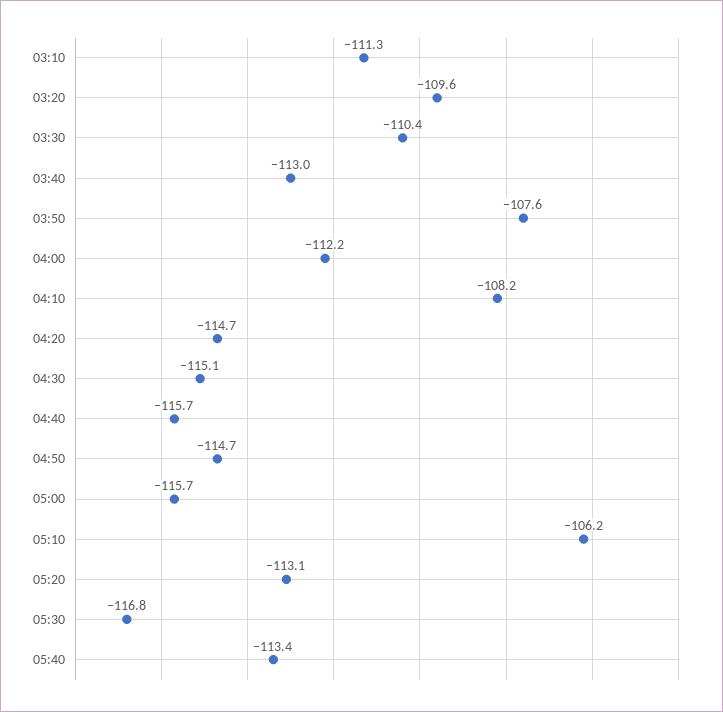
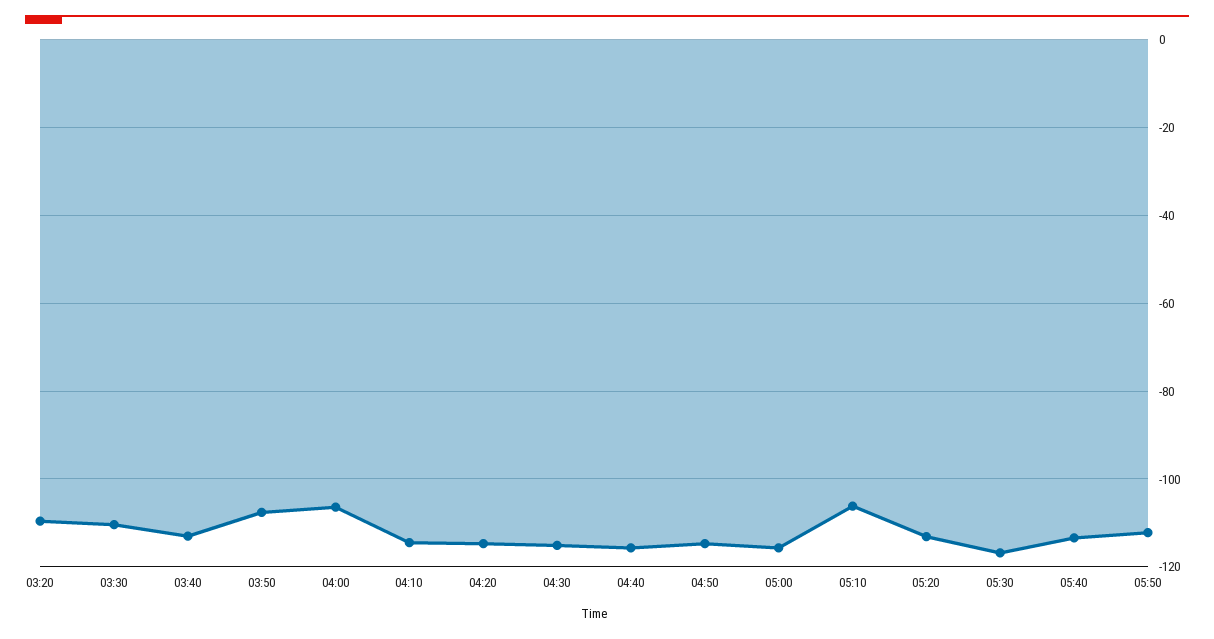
03:10: -111.3 -> none
04:00: -112.2 -> -106
04:10: -108.2 -> -114
05:50: none -> -112

